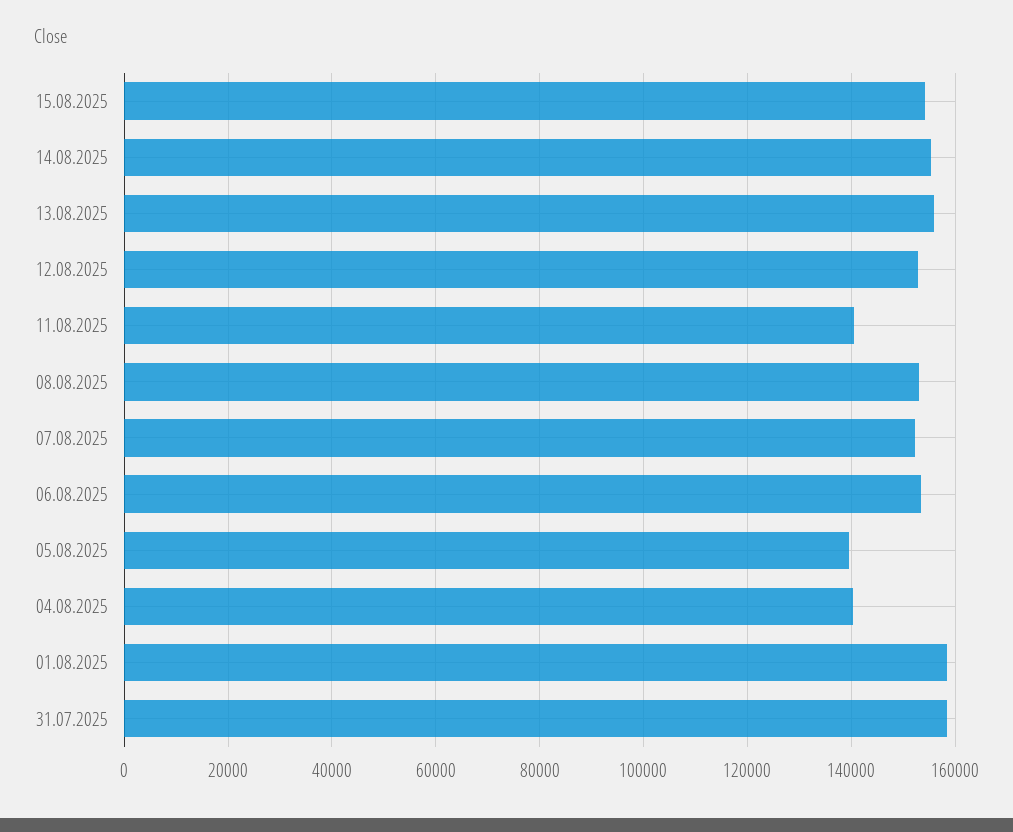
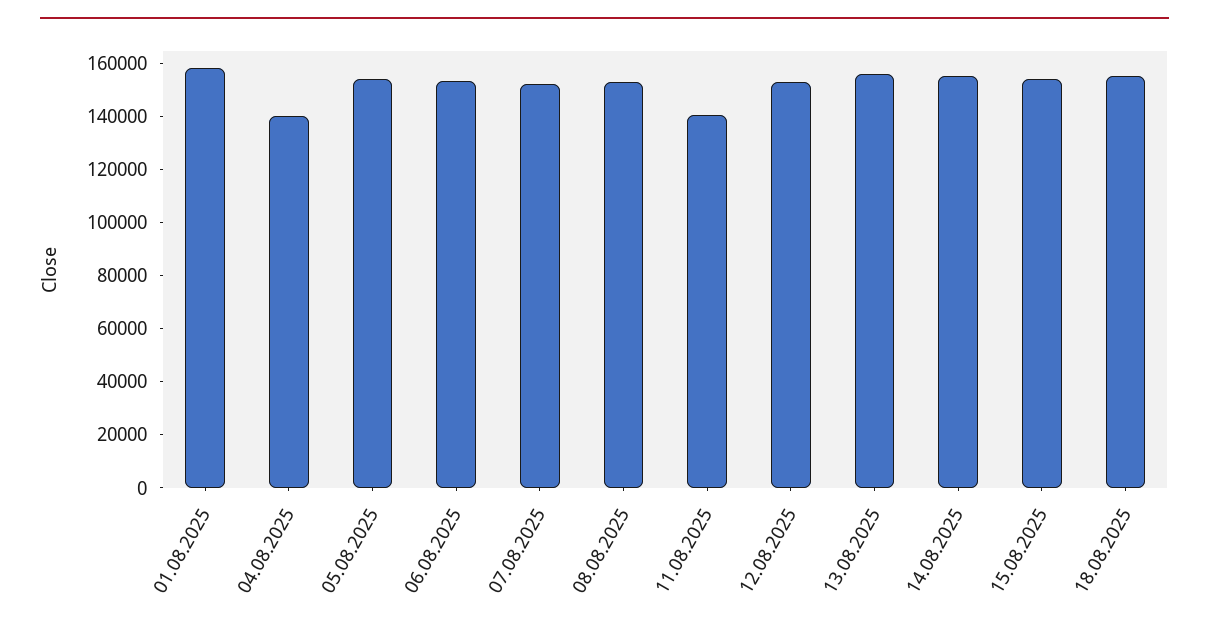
05.08.2025: 140000 -> 155000
31.07.2025: 158000 -> none
18.08.2025: none -> 155000

